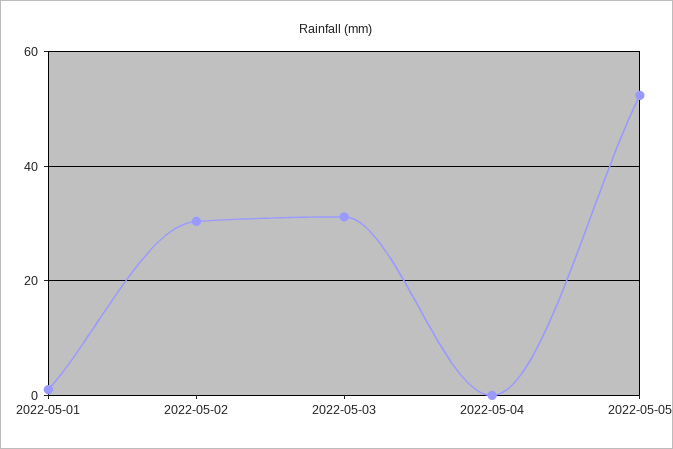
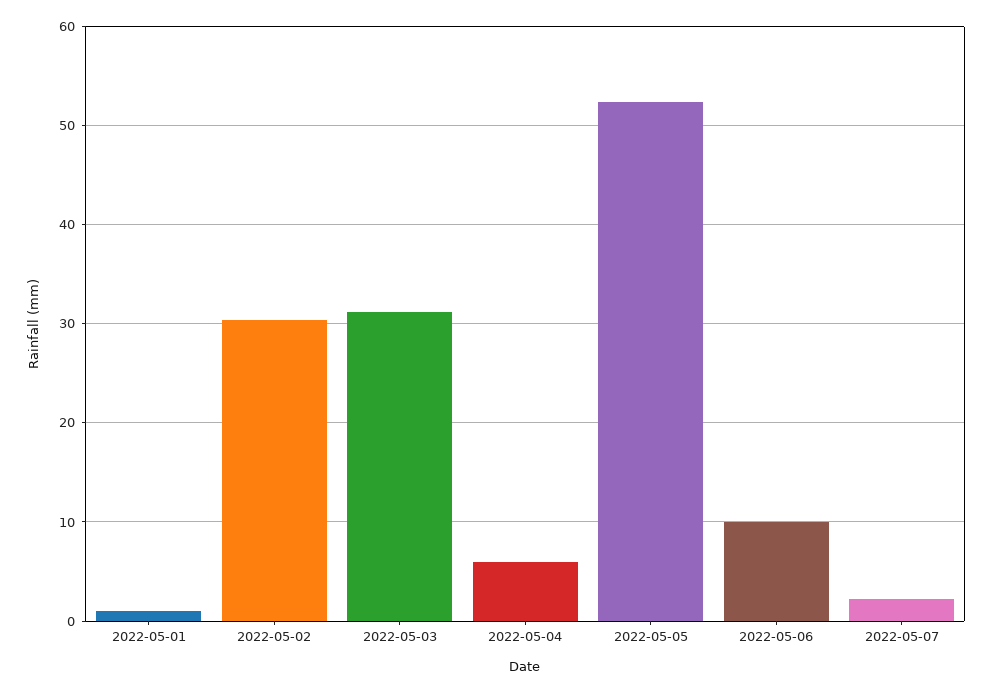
2022-05-04: 0 -> 6
2022-05-06: none -> 10
2022-05-07: none -> 2

